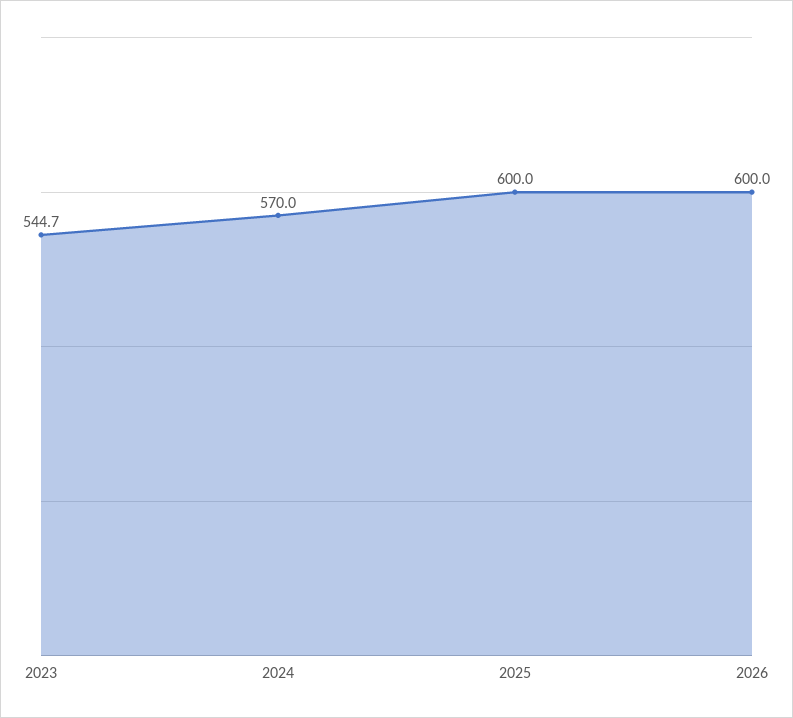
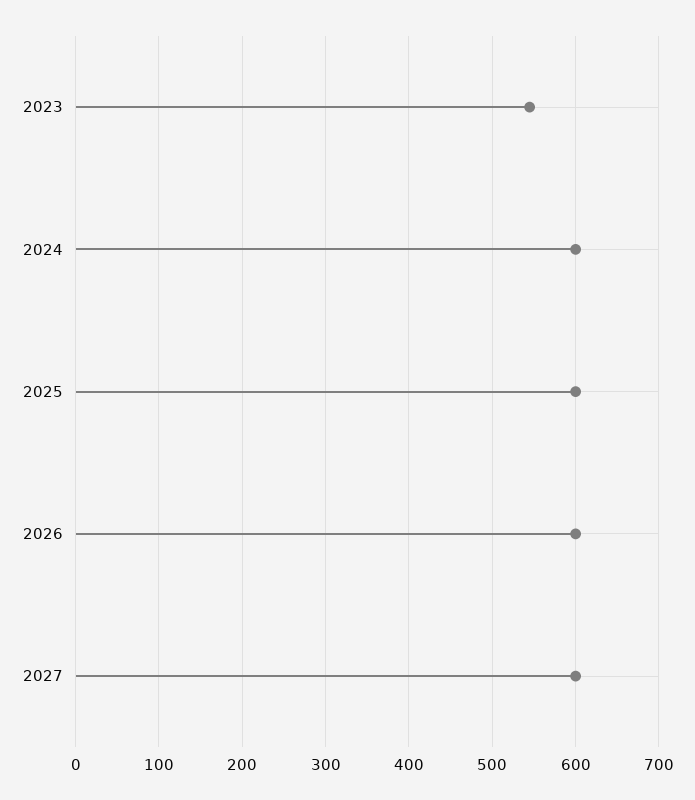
2024: 570 -> 600
2027: none -> 600

